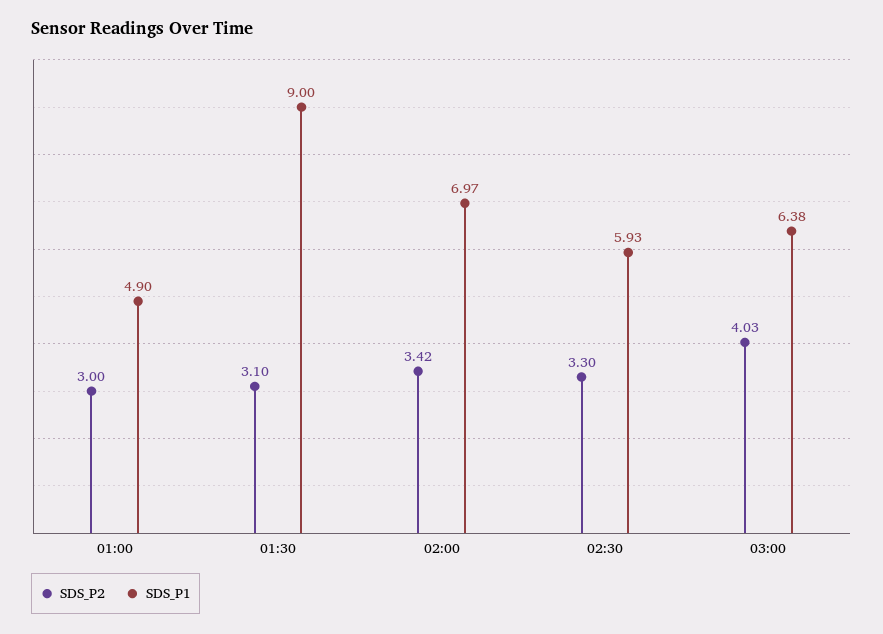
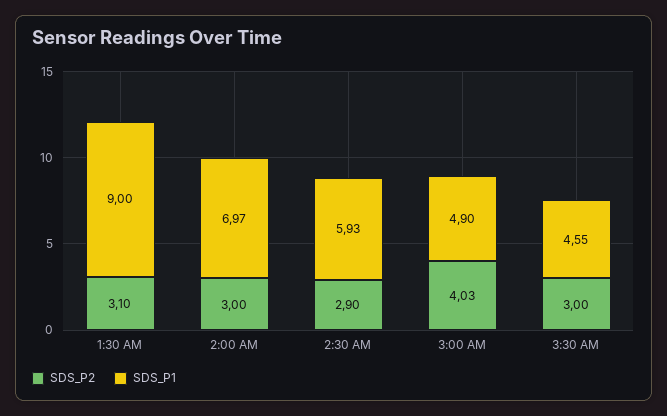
SDS_P2, 01:00: 3 -> none
SDS_P1, 01:00: 4.9 -> none
SDS_P2, 02:00: 3.42 -> 3
SDS_P2, 02:30: 3.3 -> 2.9
SDS_P1, 03:00: 6.38 -> 4.9
SDS_P2, 3:30 AM: none -> 3
SDS_P1, 3:30 AM: none -> 4.55

